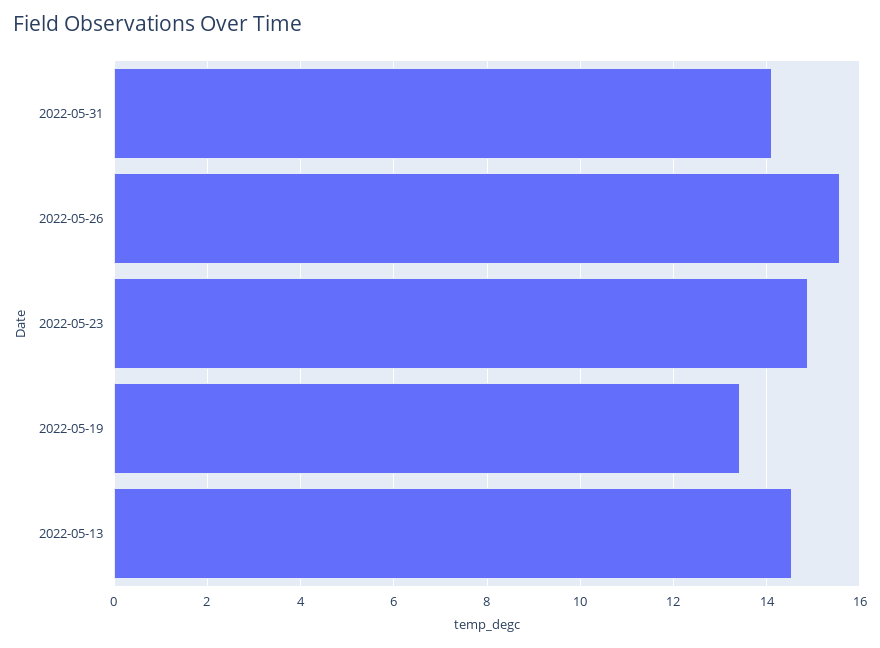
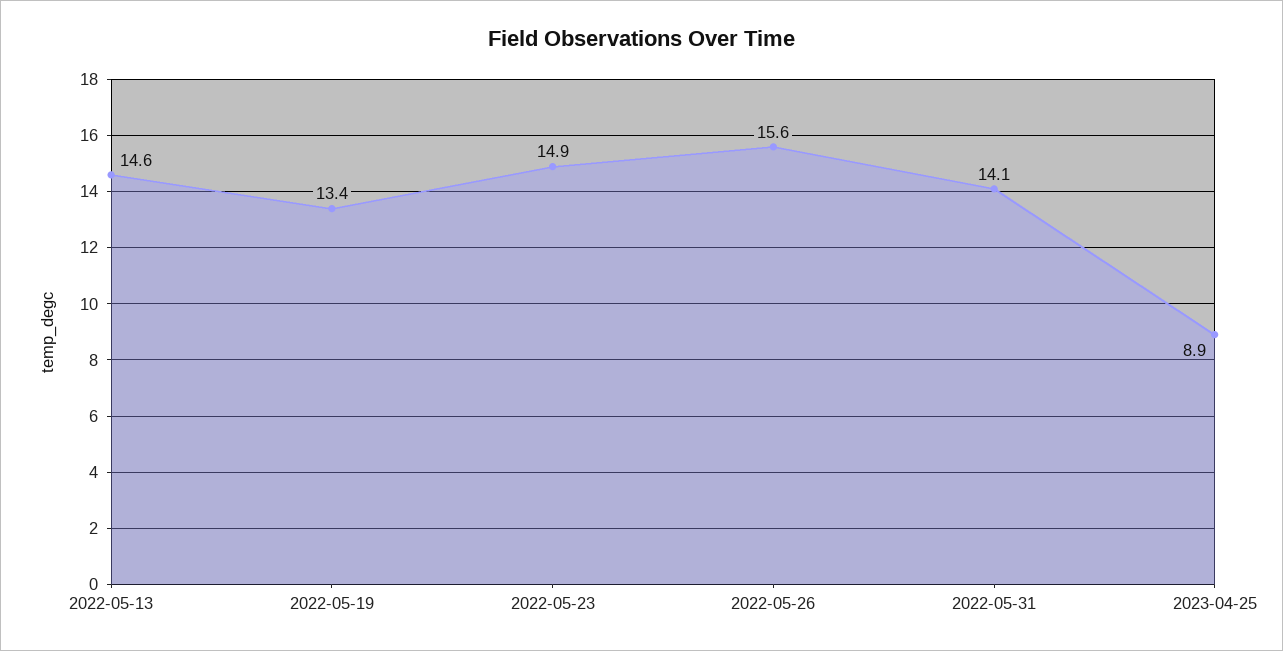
2023-04-25: none -> 8.9

